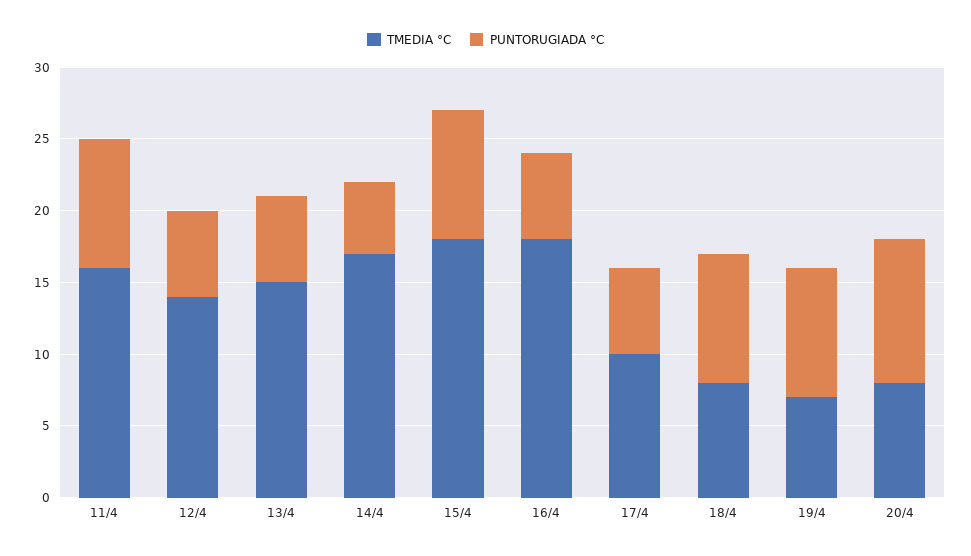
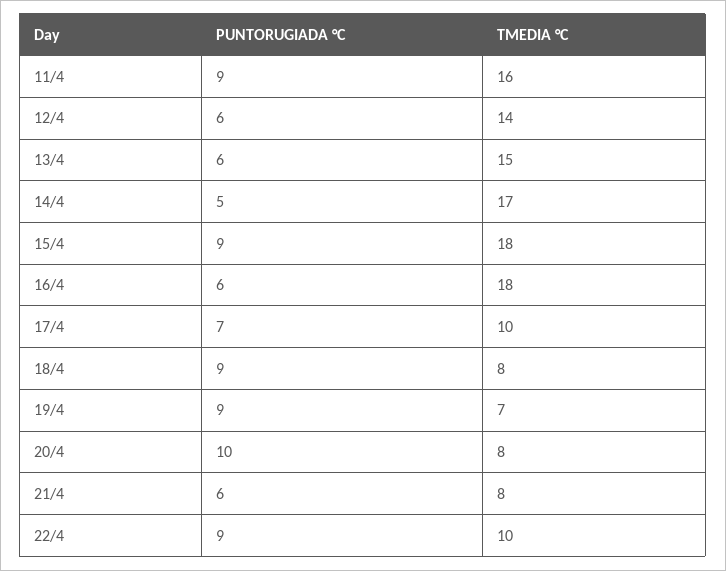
PUNTORUGIADA °C, 17/4: 6 -> 7
PUNTORUGIADA °C, 21/4: none -> 6
TMEDIA °C, 21/4: none -> 8
PUNTORUGIADA °C, 22/4: none -> 9
TMEDIA °C, 22/4: none -> 10

